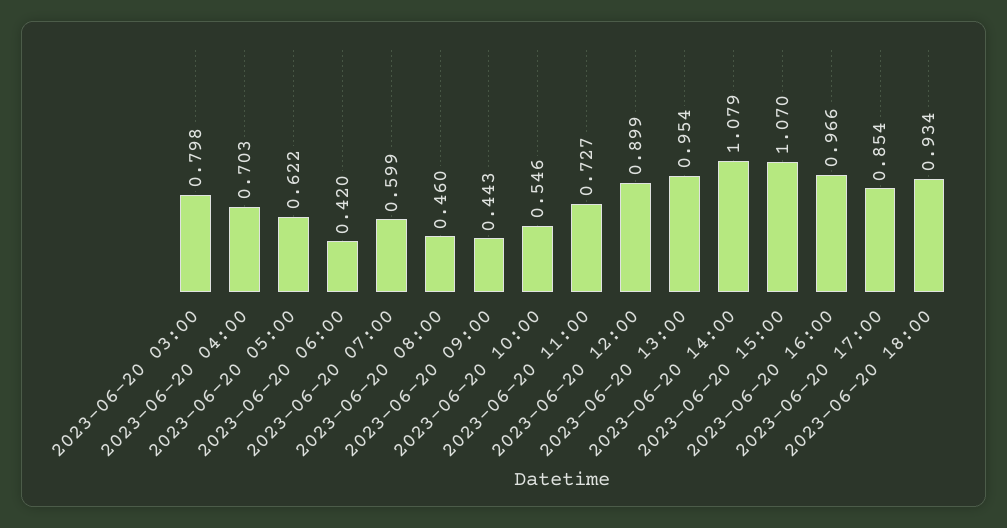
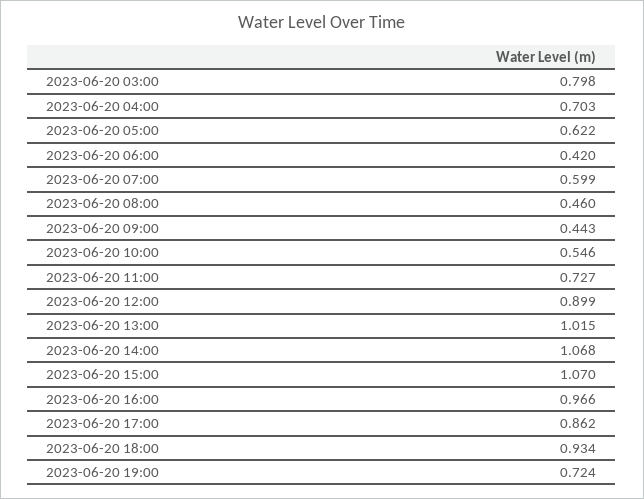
2023-06-20 13:00: 0.954 -> 1.015
2023-06-20 14:00: 1.079 -> 1.068
2023-06-20 17:00: 0.854 -> 0.862
2023-06-20 19:00: none -> 0.724

